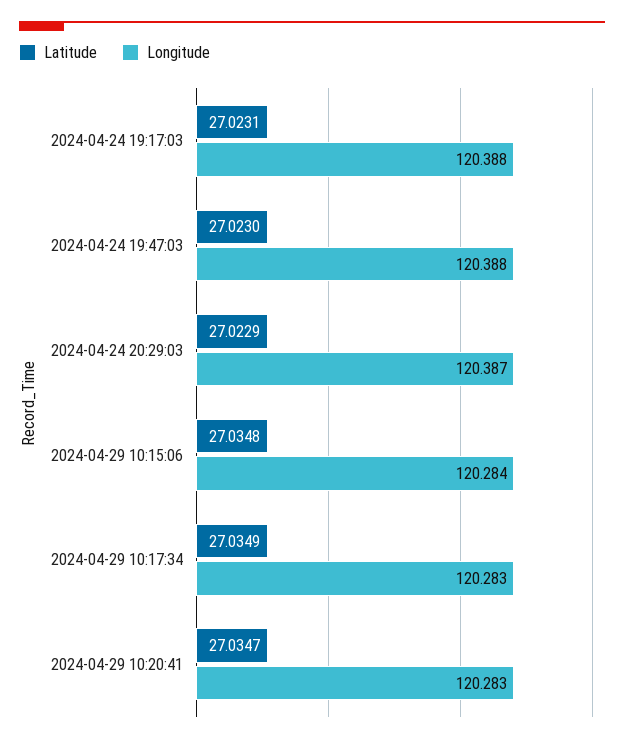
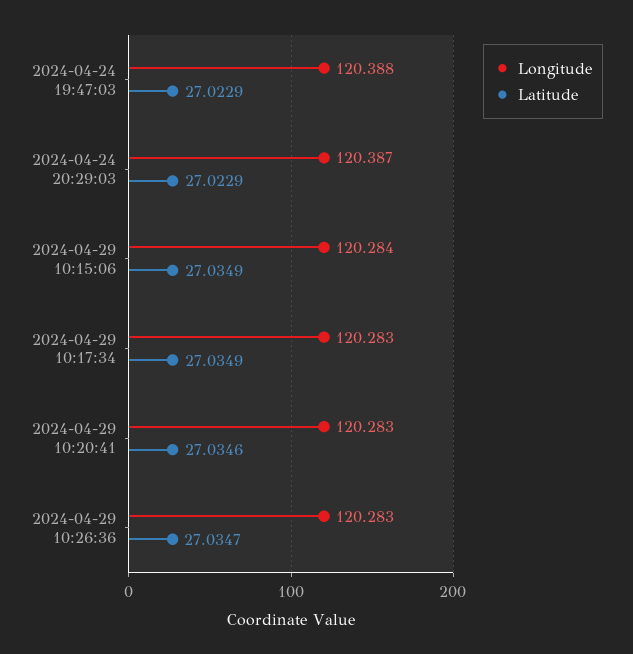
Latitude, 2024-04-24 19:17:03: 27.0231 -> none
Longitude, 2024-04-24 19:17:03: 120.388 -> none
Latitude, 2024-04-24 19:47:03: 27.023 -> 27.0229
Latitude, 2024-04-29 10:15:06: 27.0348 -> 27.0349
Latitude, 2024-04-29 10:20:41: 27.0347 -> 27.0346
Longitude, 2024-04-29 10:26:36: none -> 120.283
Latitude, 2024-04-29 10:26:36: none -> 27.0347

